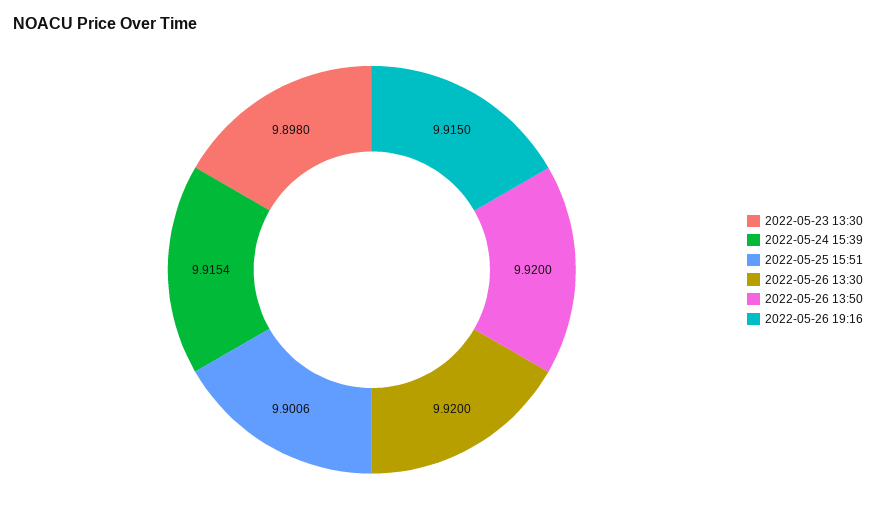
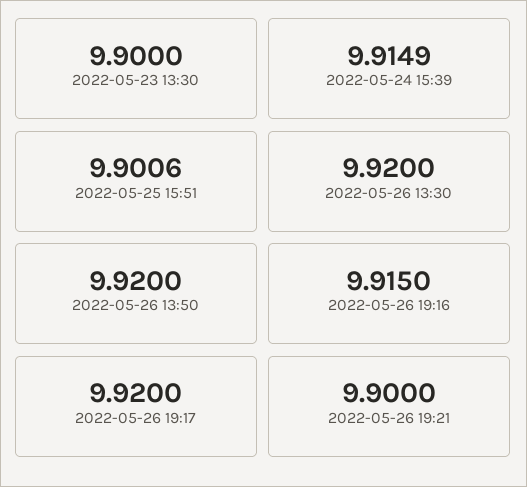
2022-05-23 13:30: 9.898 -> 9.9
2022-05-24 15:39: 9.9154 -> 9.9149
2022-05-26 19:17: none -> 9.92
2022-05-26 19:21: none -> 9.9

